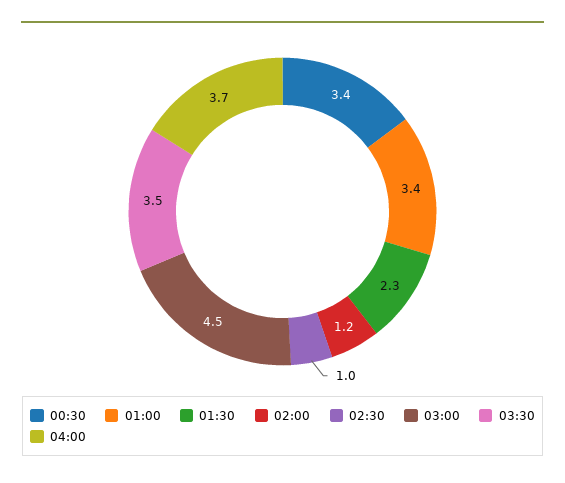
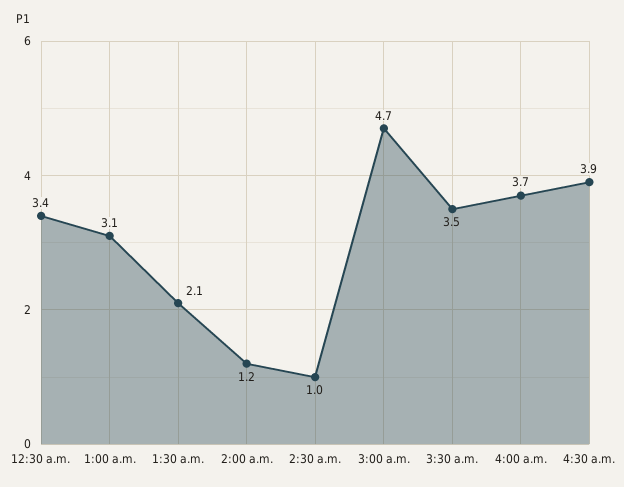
01:00: 3.4 -> 3.1
01:30: 2.3 -> 2.1
03:00: 4.5 -> 4.7
4:30 a.m.: none -> 3.9

